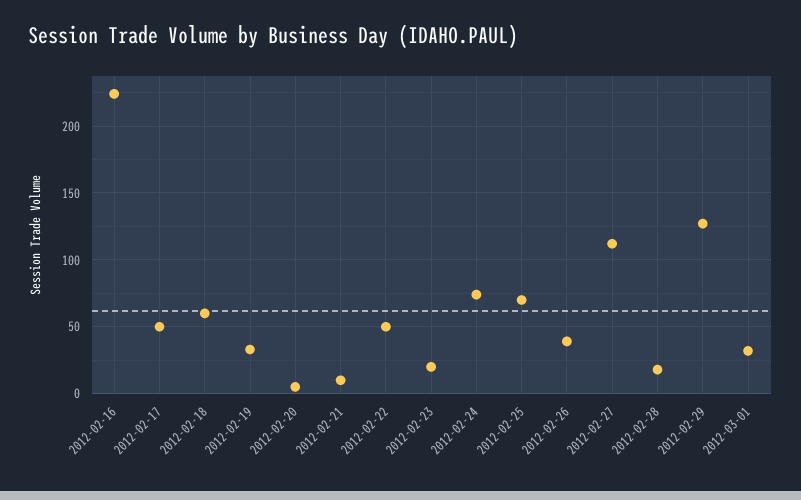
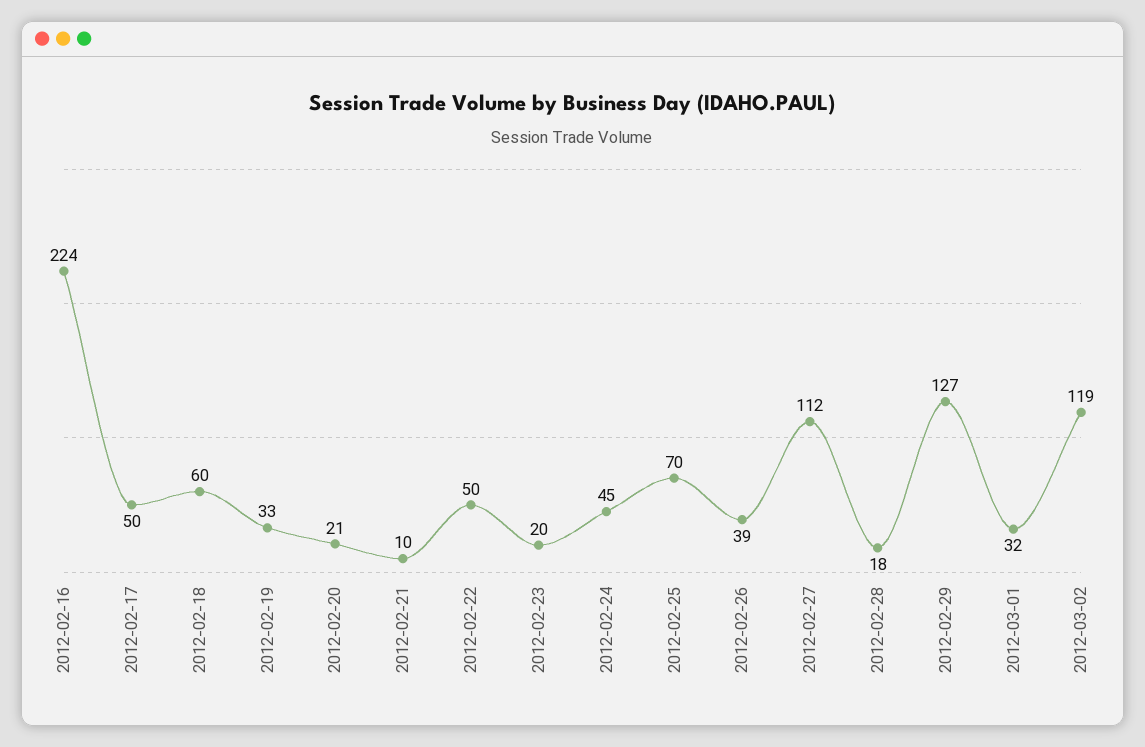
2012-02-20: 5 -> 21
2012-02-24: 75 -> 45
2012-03-02: none -> 119

